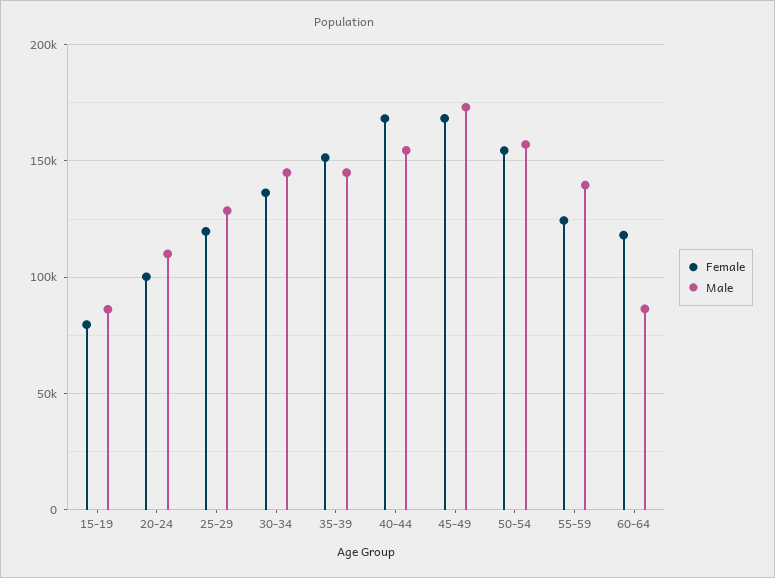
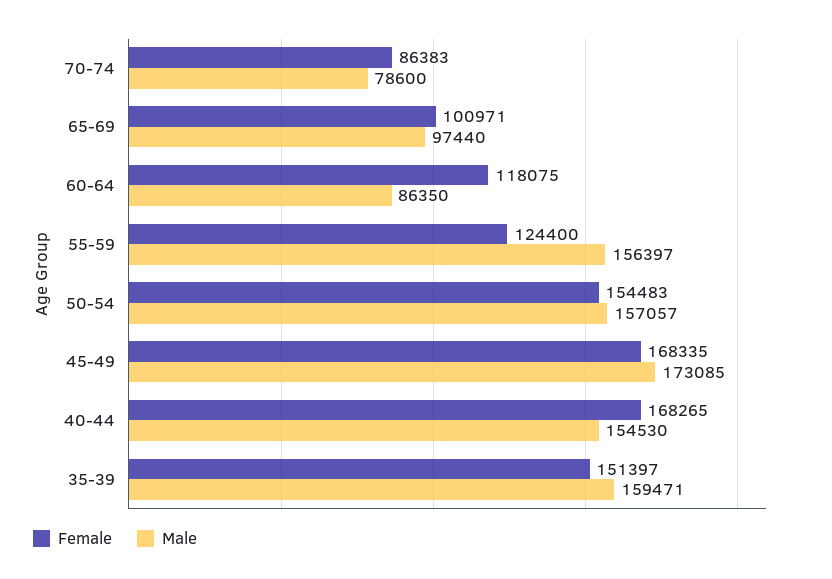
Female, 15-19: 80000 -> none
Male, 15-19: 85000 -> none
Female, 20-24: 100000 -> none
Male, 20-24: 110000 -> none
Female, 25-29: 120000 -> none
Male, 25-29: 130000 -> none
Female, 30-34: 135000 -> none
Male, 30-34: 145000 -> none
Male, 35-39: 145000 -> 159471
Male, 55-59: 140000 -> 156397
Female, 70-74: none -> 86383
Male, 70-74: none -> 78600
Female, 65-69: none -> 100971
Male, 65-69: none -> 97440

